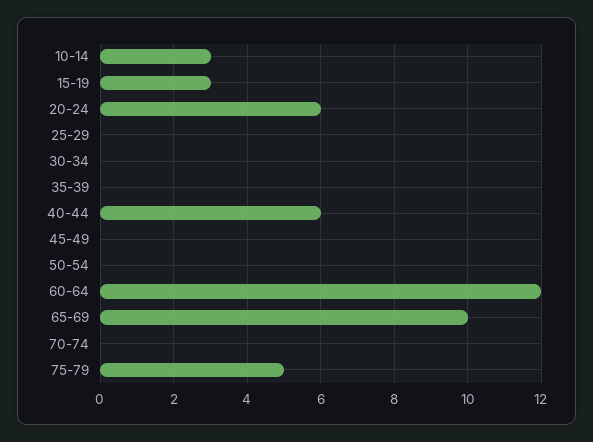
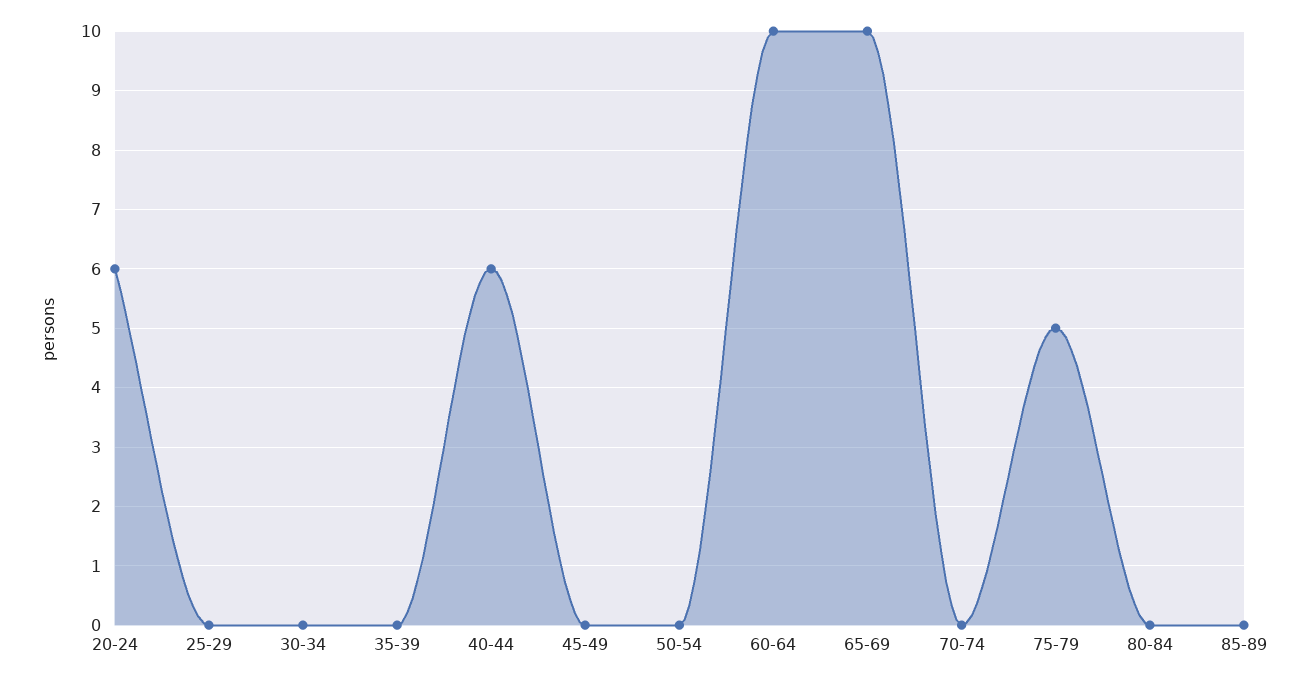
10-14: 3 -> none
15-19: 3 -> none
60-64: 12 -> 10
80-84: none -> 0
85-89: none -> 0

